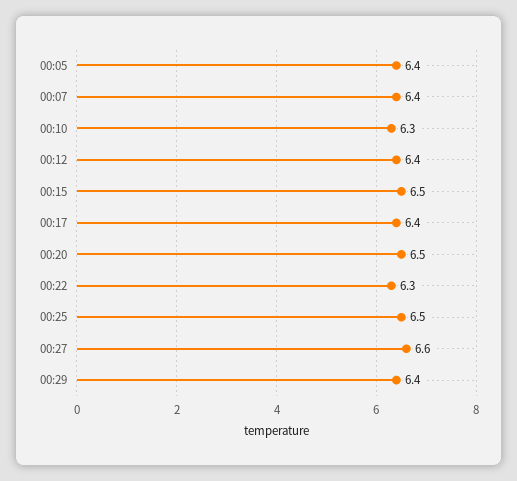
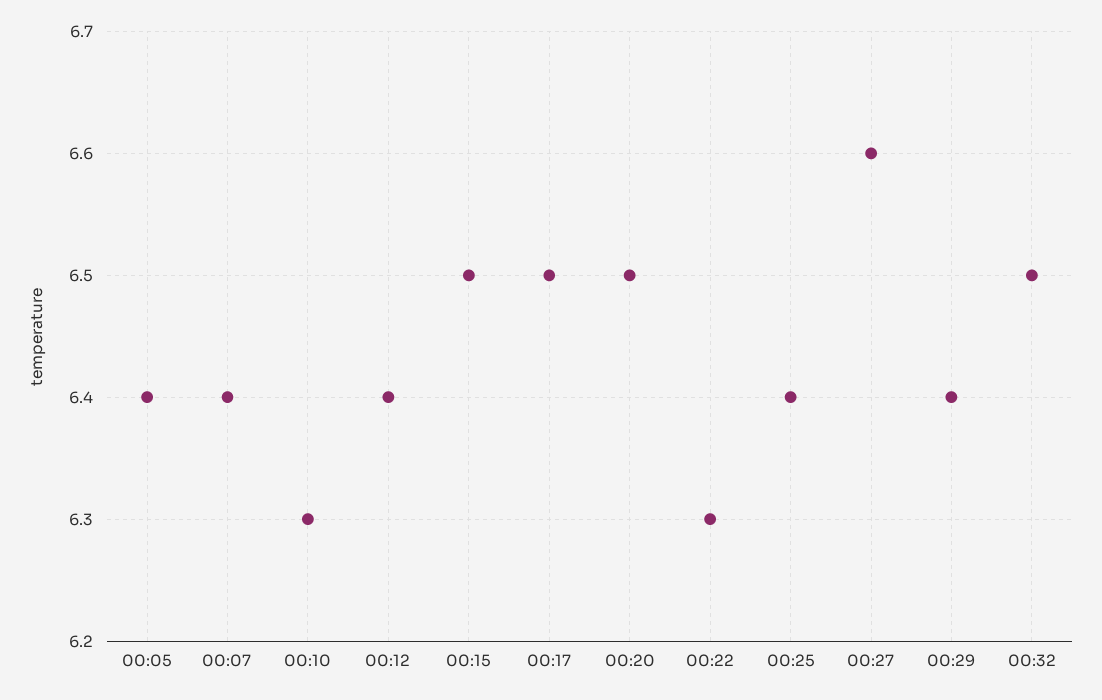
00:17: 6.4 -> 6.5
00:25: 6.5 -> 6.4
00:32: none -> 6.5

